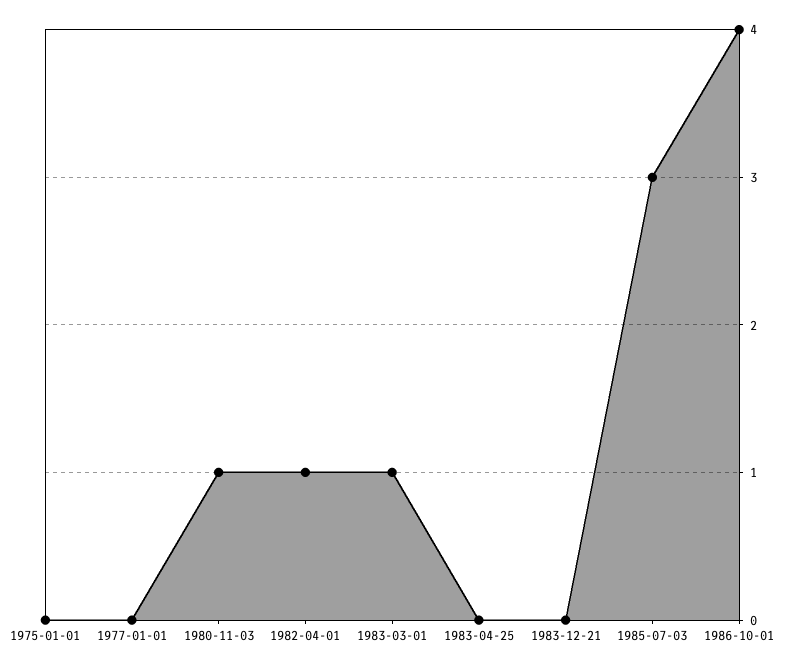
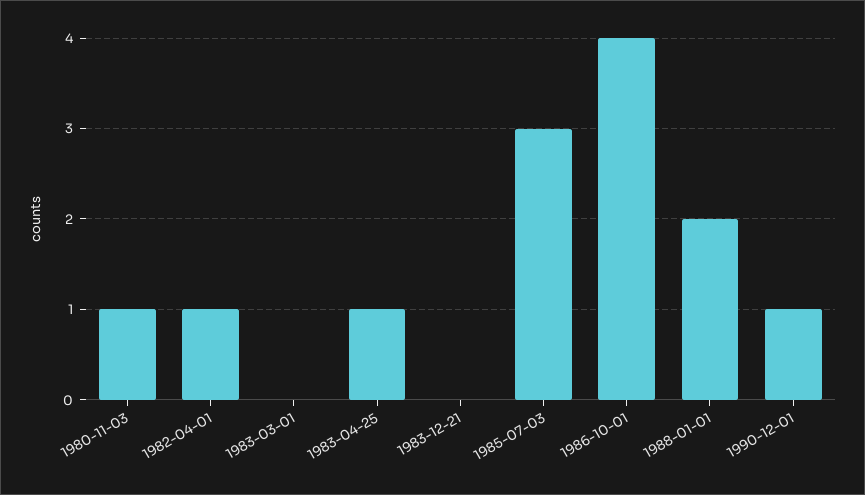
1975-01-01: 0 -> none
1977-01-01: 0 -> none
1983-03-01: 1 -> 0
1983-04-25: 0 -> 1
1988-01-01: none -> 2
1990-12-01: none -> 1

